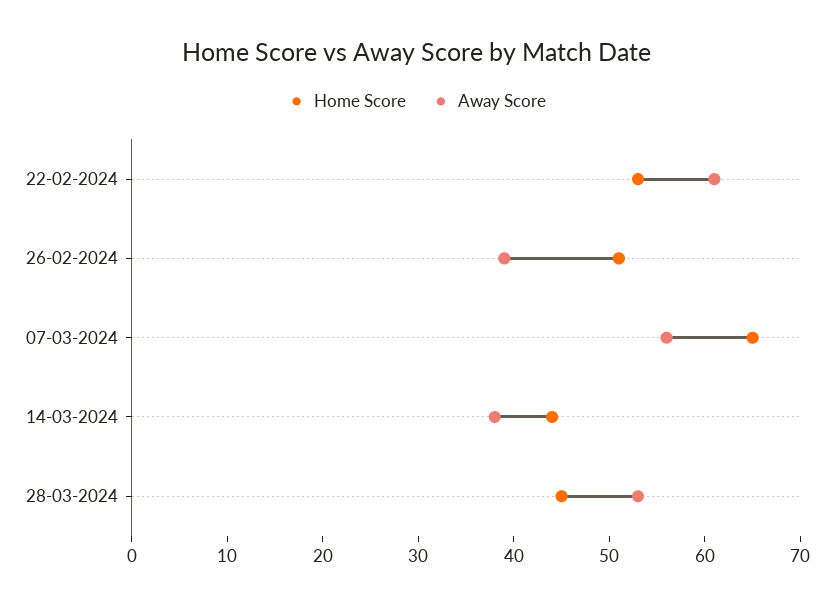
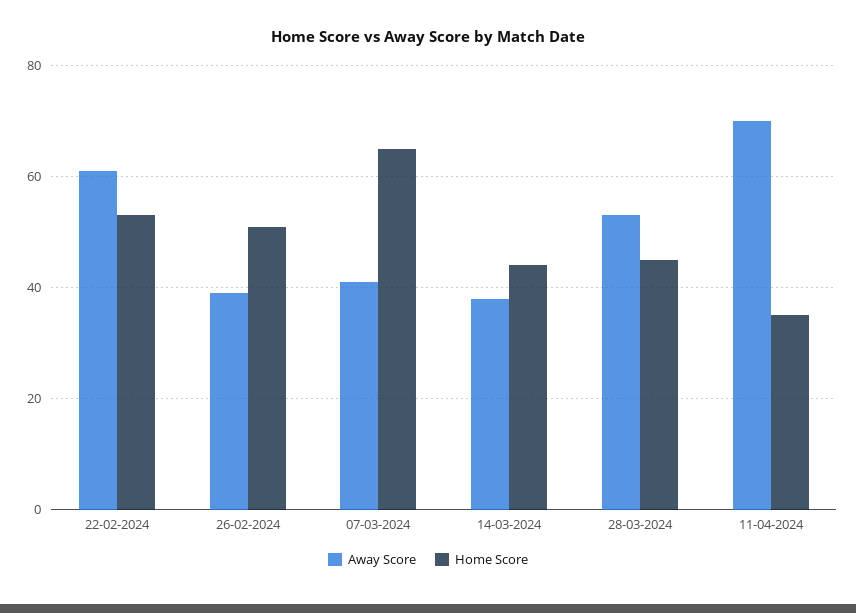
Away Score, 07-03-2024: 56 -> 40
Away Score, 11-04-2024: none -> 70
Home Score, 11-04-2024: none -> 35

